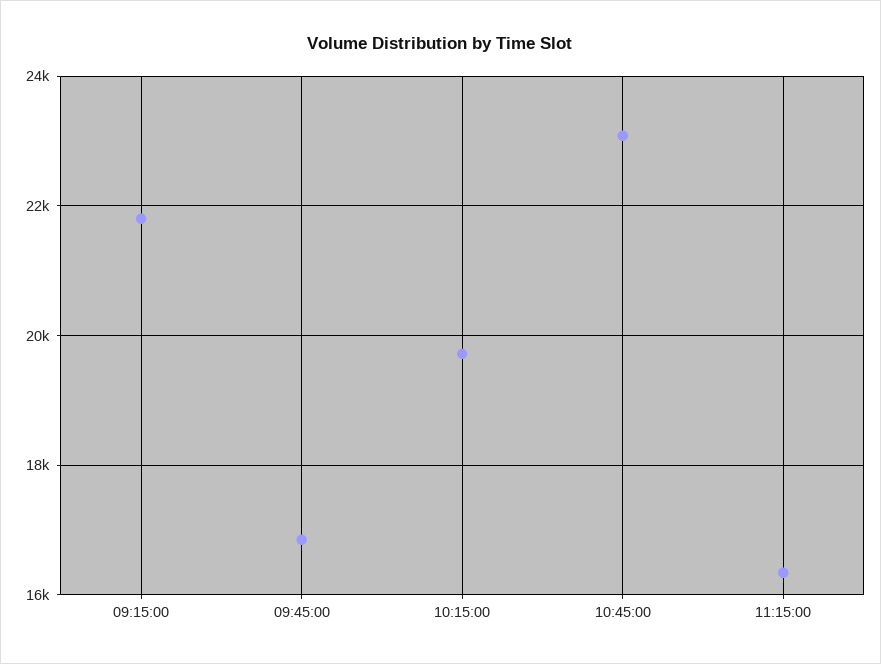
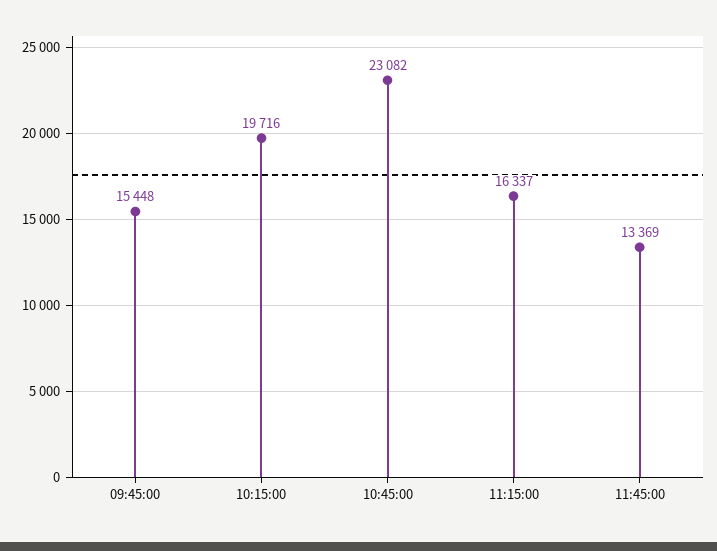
09:15:00: 21800 -> none
09:45:00: 16800 -> 15448
11:45:00: none -> 13369

